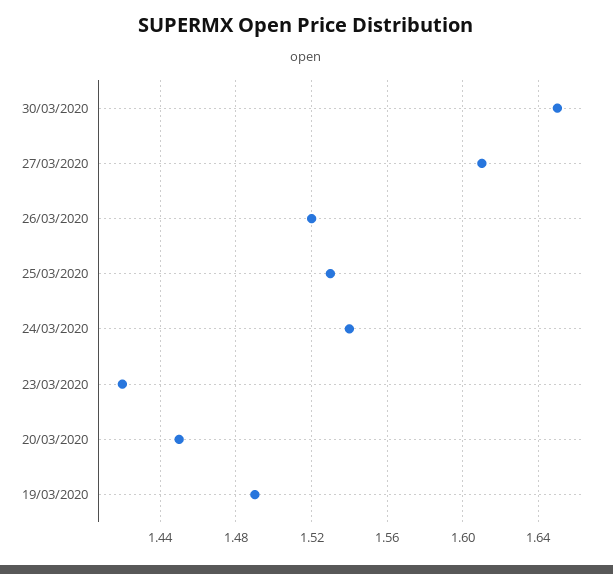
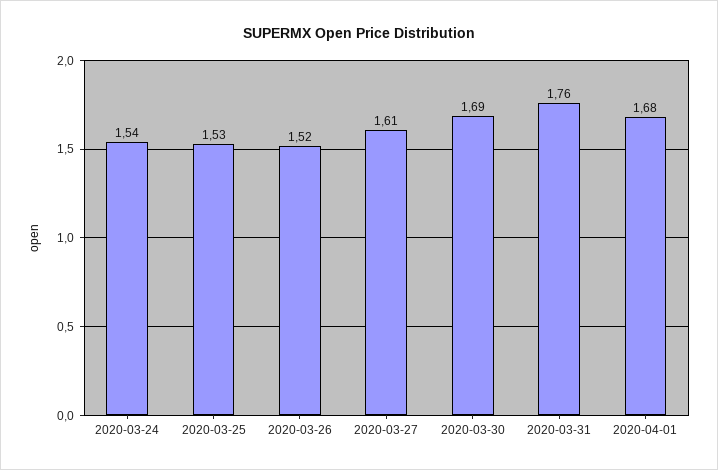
30/03/2020: 1.65 -> 1.69
23/03/2020: 1.42 -> none
20/03/2020: 1.45 -> none
19/03/2020: 1.49 -> none
2020-03-31: none -> 1.76
2020-04-01: none -> 1.68

